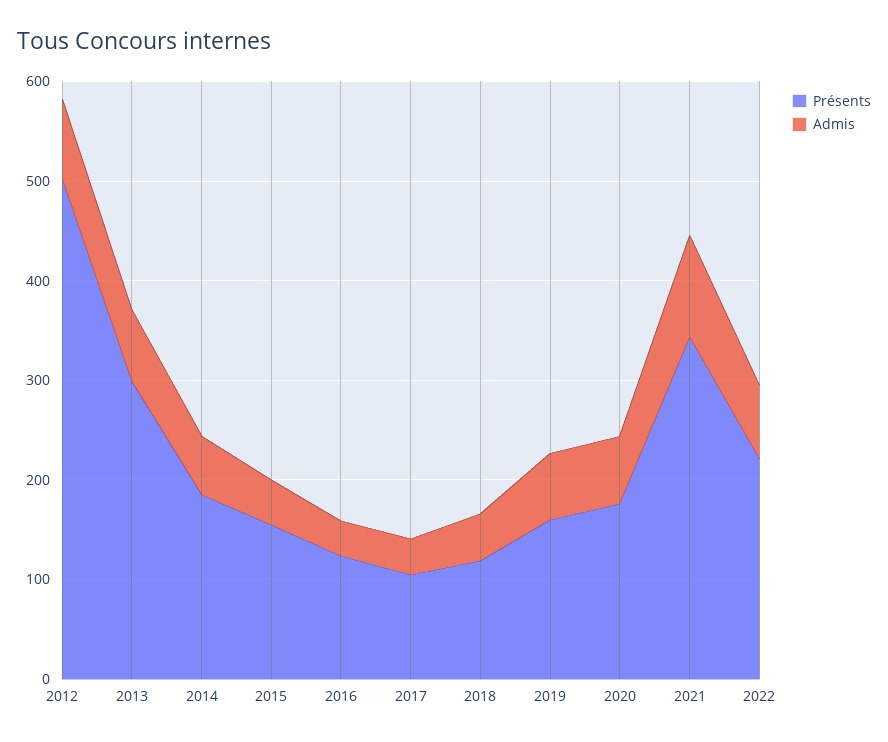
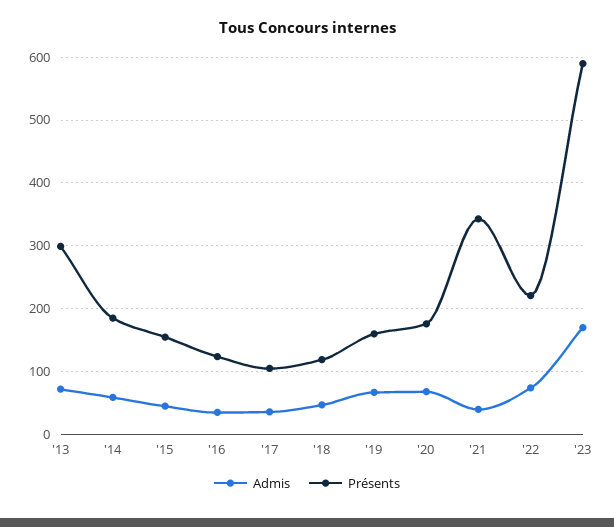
Présents, 2012: 500 -> none
Admis, 2012: 80 -> none
Admis, 2021: 100 -> 40
Admis, '23: none -> 170
Présents, '23: none -> 590

